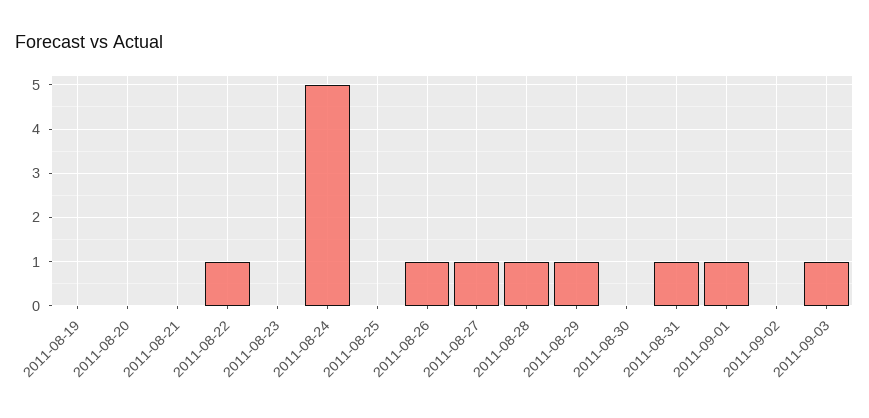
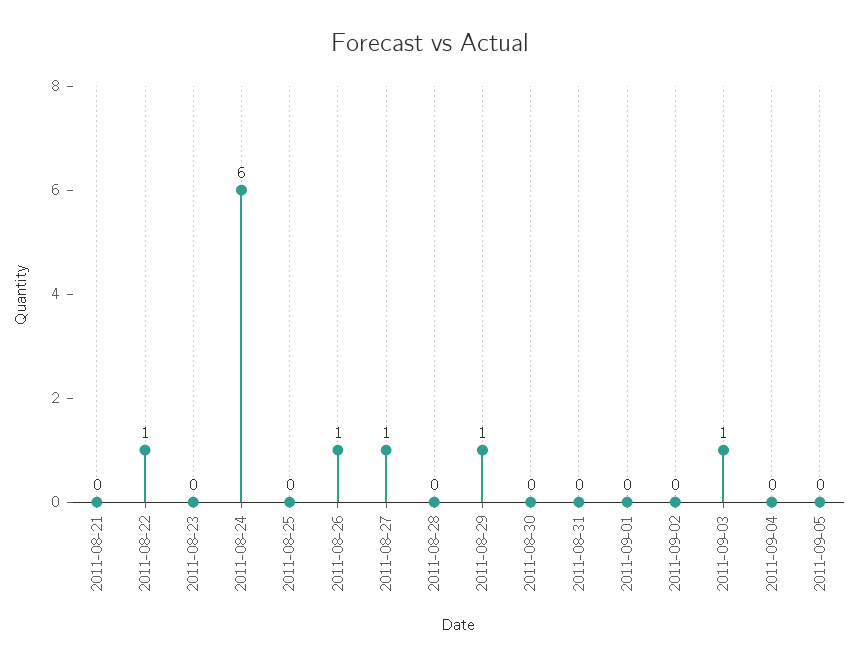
2011-08-19: 0 -> none
2011-08-20: 0 -> none
2011-08-24: 5 -> 6
2011-08-28: 1 -> 0
2011-08-31: 1 -> 0
2011-09-01: 1 -> 0
2011-09-04: none -> 0
2011-09-05: none -> 0

